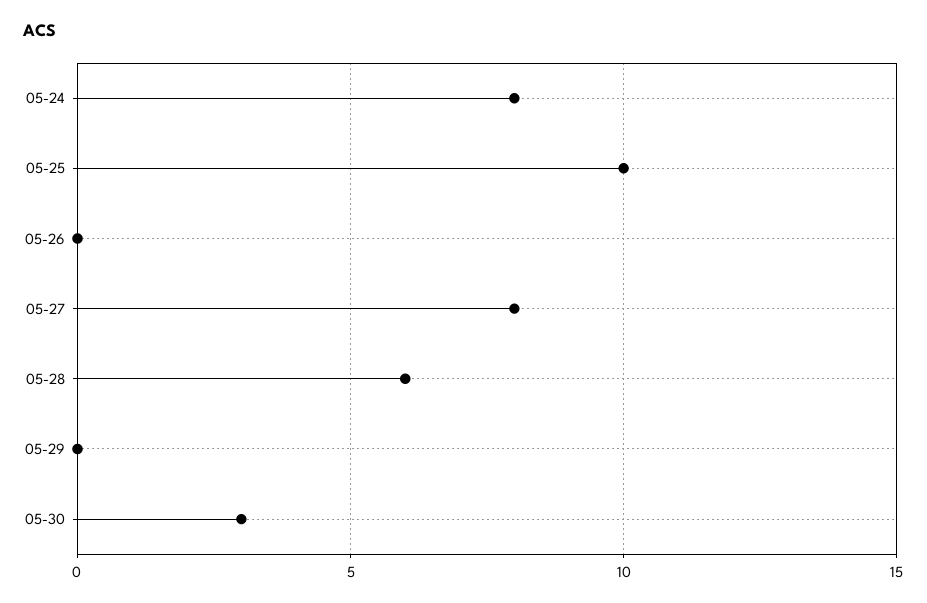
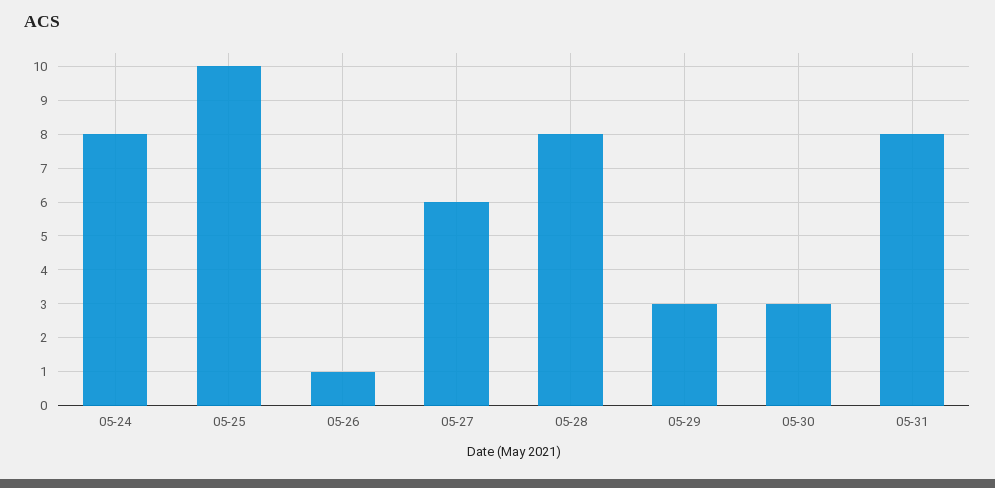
05-26: 0 -> 1
05-27: 8 -> 6
05-28: 6 -> 8
05-29: 0 -> 3
05-31: none -> 8

